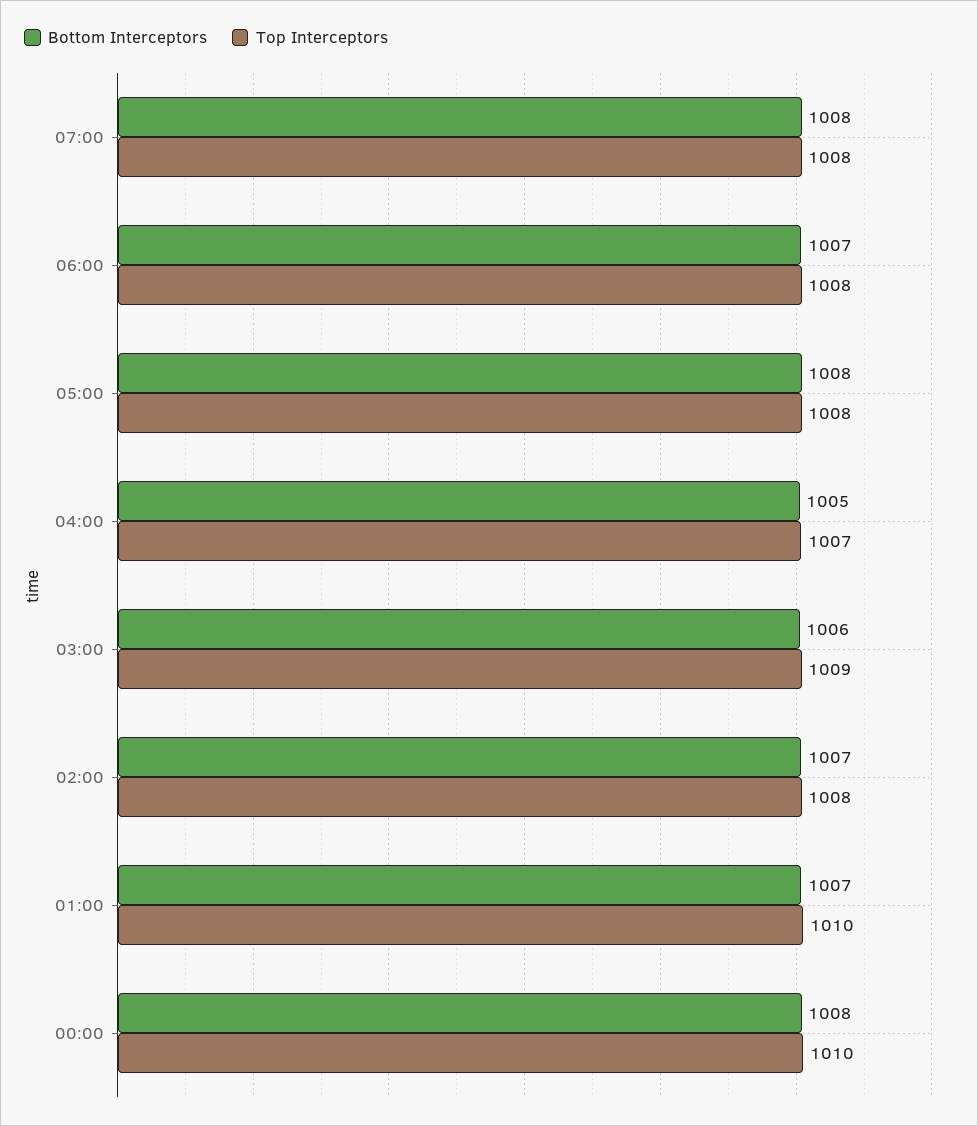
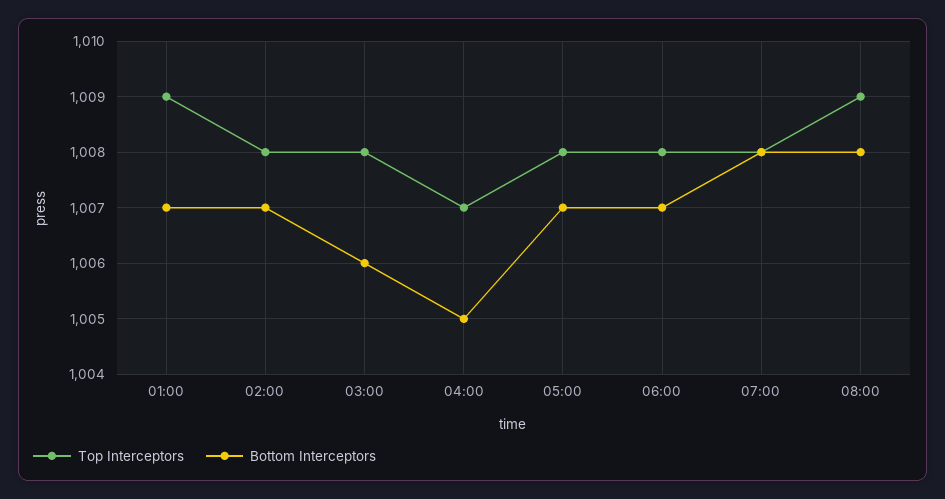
Bottom Interceptors, 05:00: 1008 -> 1007
Top Interceptors, 03:00: 1009 -> 1008
Top Interceptors, 01:00: 1010 -> 1009
Bottom Interceptors, 00:00: 1008 -> none
Top Interceptors, 00:00: 1010 -> none
Top Interceptors, 08:00: none -> 1009
Bottom Interceptors, 08:00: none -> 1008

